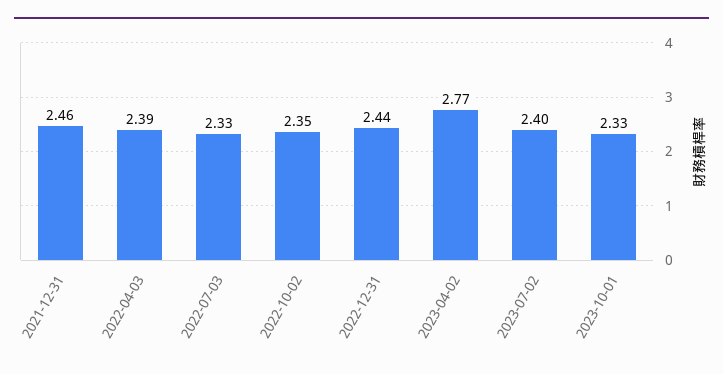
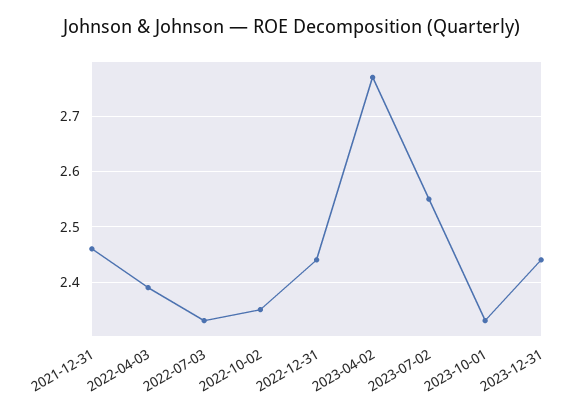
2023-07-02: 2.4 -> 2.55
2023-12-31: none -> 2.45

